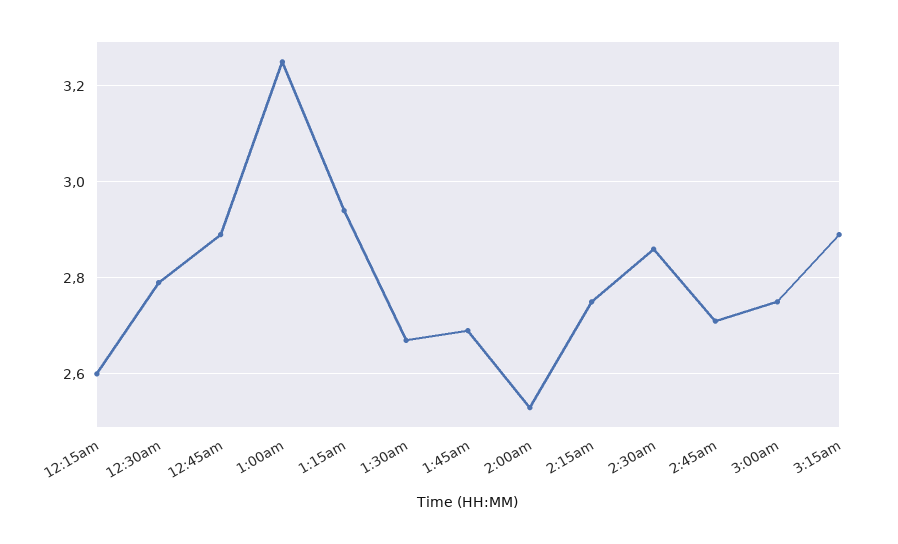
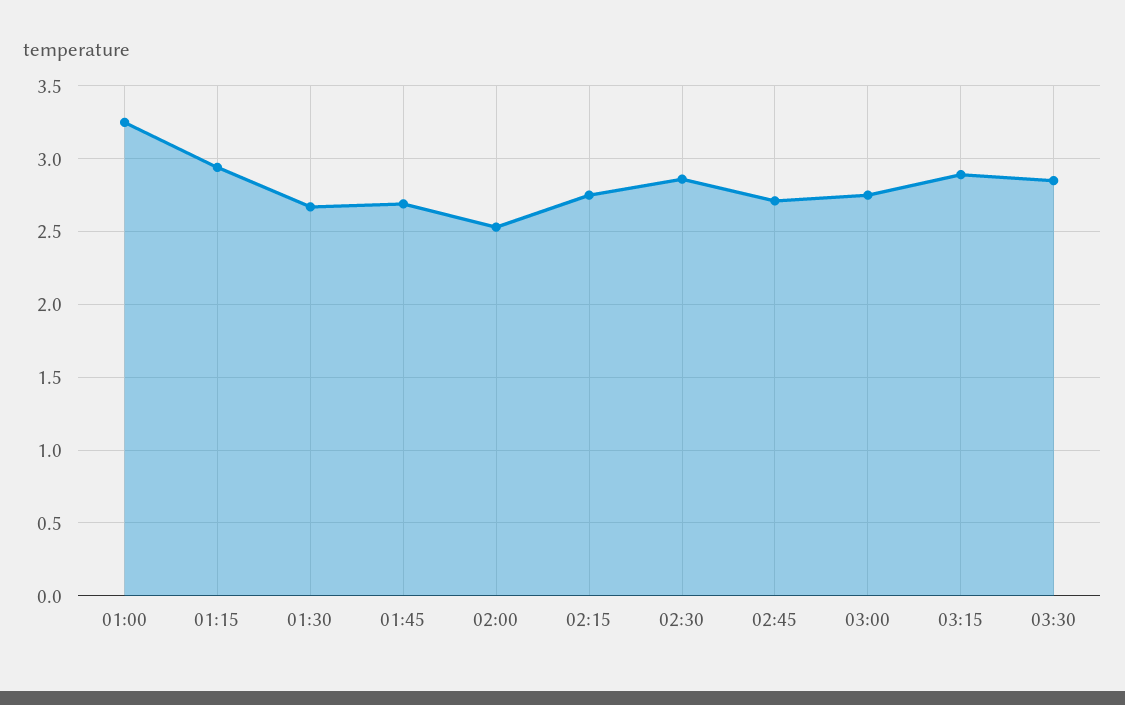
12:15am: 2.6 -> none
12:30am: 2.8 -> none
12:45am: 2.9 -> none
03:30: none -> 2.85

